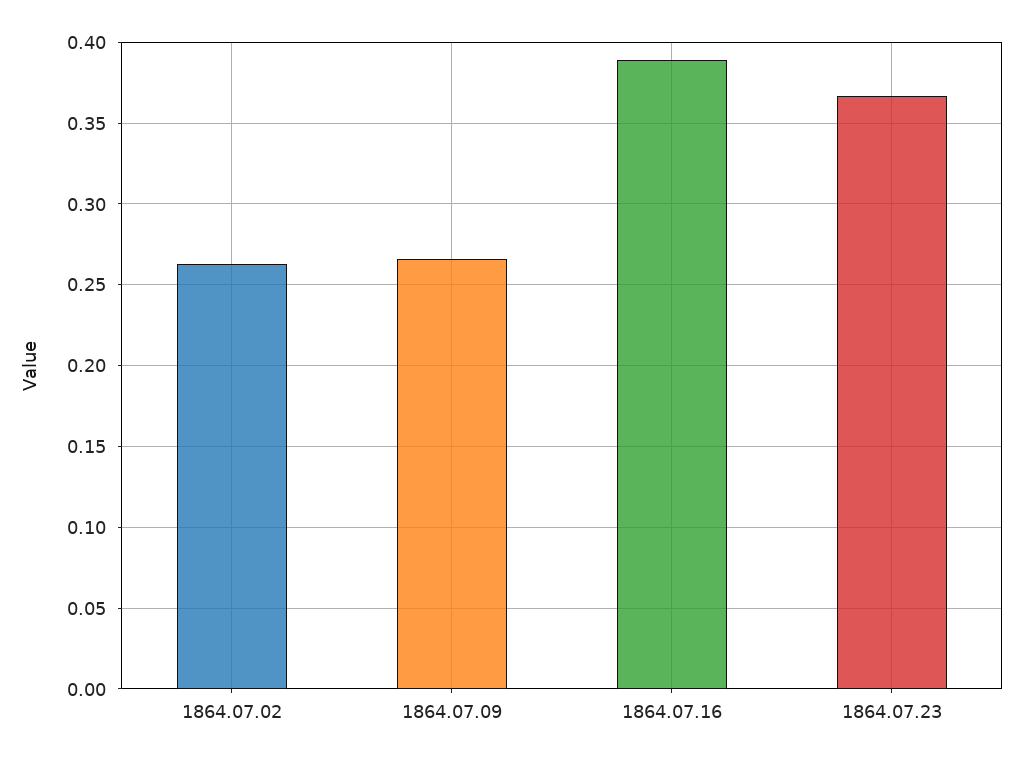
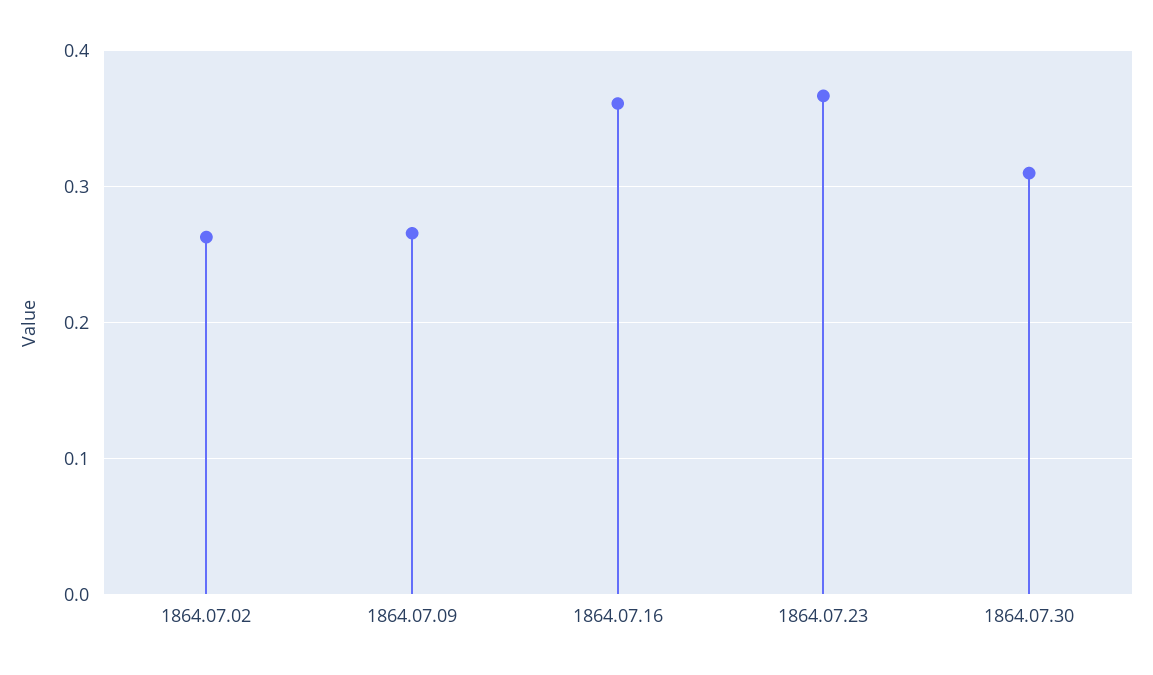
1864.07.16: 0.39 -> 0.36
1864.07.30: none -> 0.31

